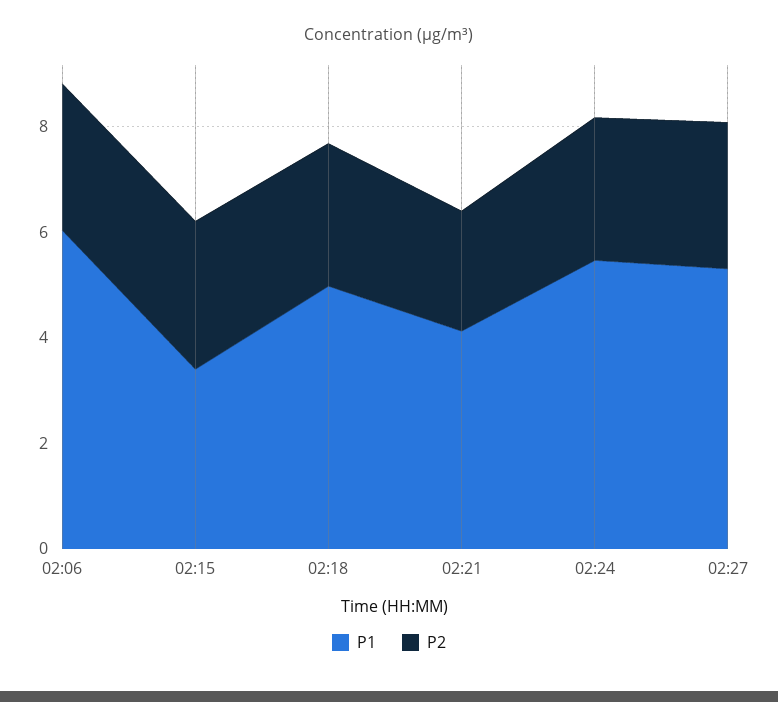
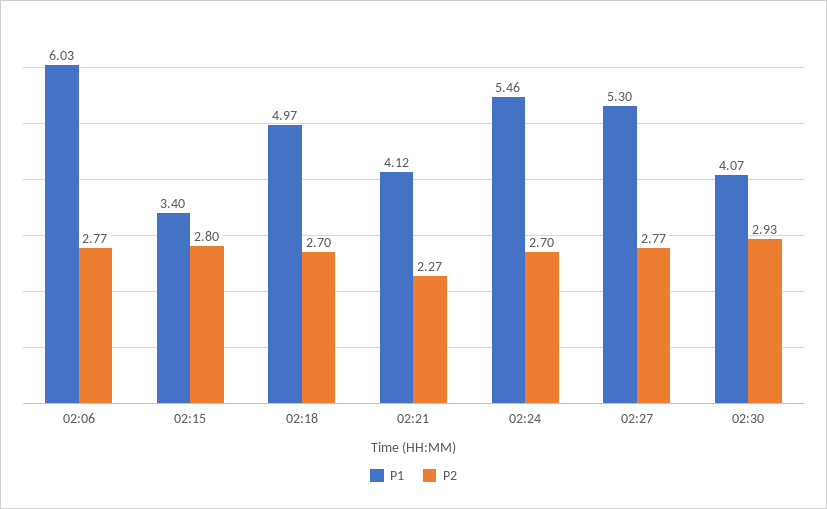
P1, 02:30: none -> 4.07
P2, 02:30: none -> 2.93

